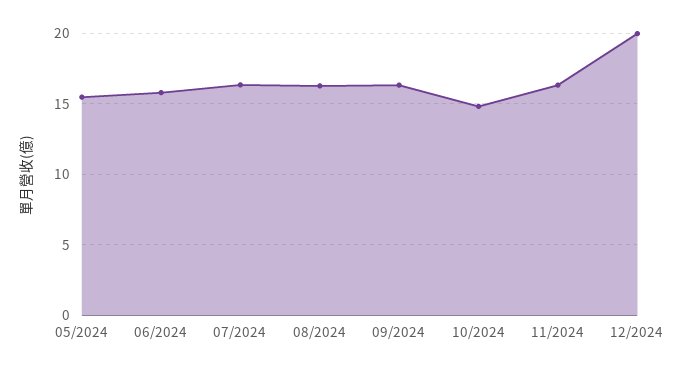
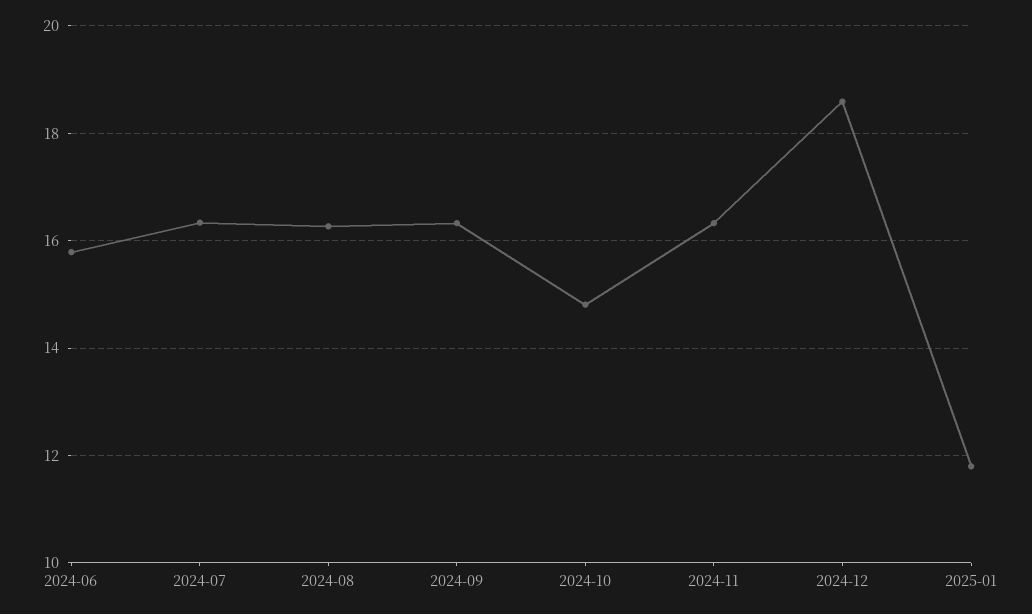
05/2024: 15.5 -> none
12/2024: 20 -> 18.6
2025-01: none -> 11.8

